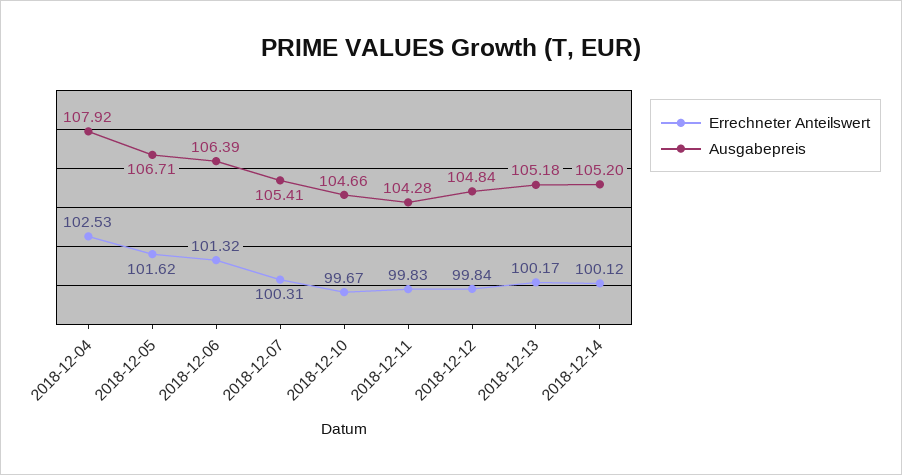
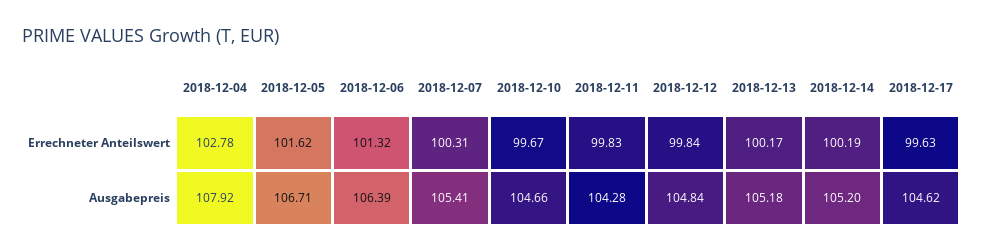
Errechneter Anteilswert, 2018-12-04: 102.53 -> 102.78
Errechneter Anteilswert, 2018-12-14: 100.12 -> 100.19
Errechneter Anteilswert, 2018-12-17: none -> 99.63
Ausgabepreis, 2018-12-17: none -> 104.62

